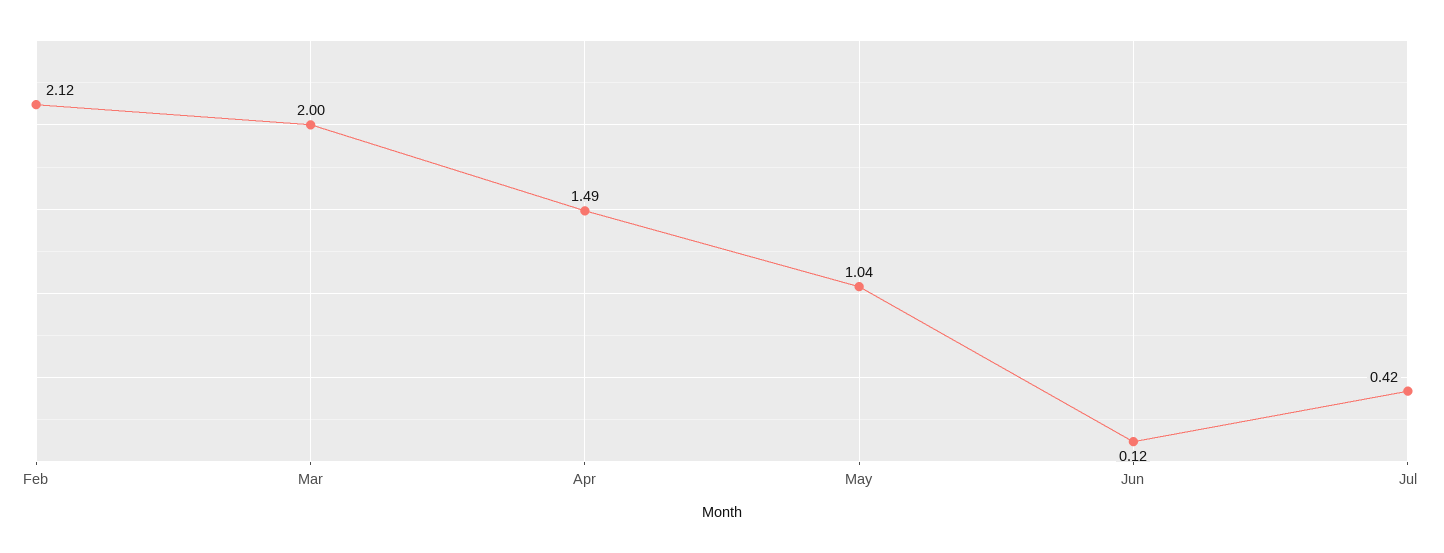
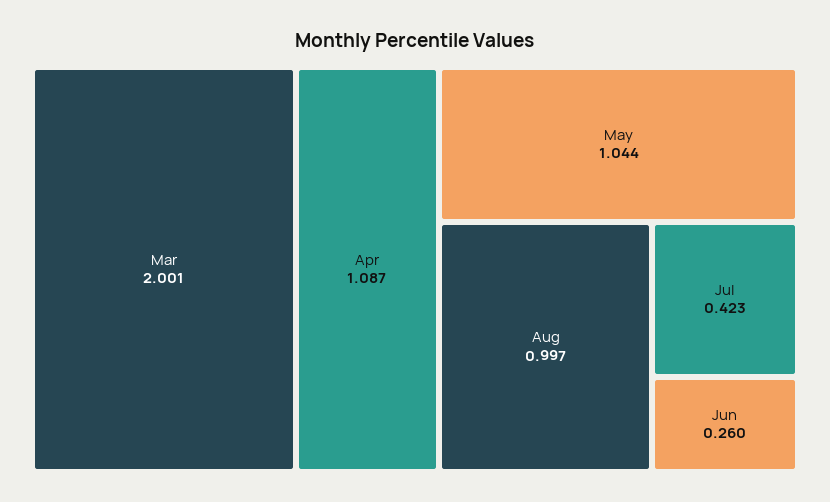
Feb: 2.12 -> none
Apr: 1.49 -> 1.087
Jun: 0.12 -> 0.26
Aug: none -> 0.997

